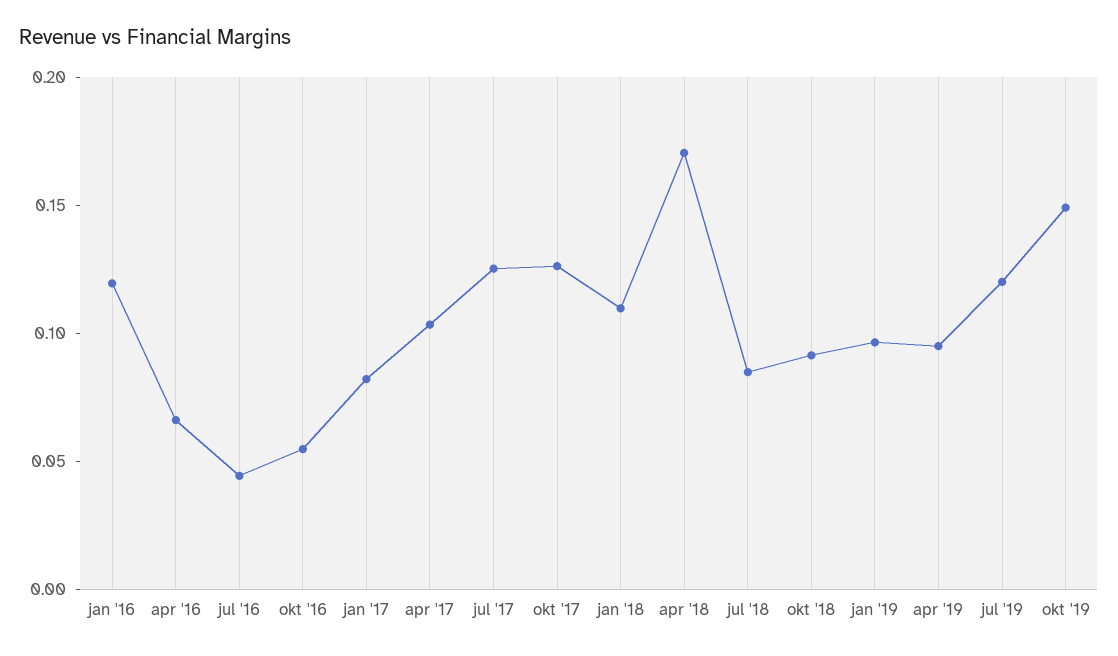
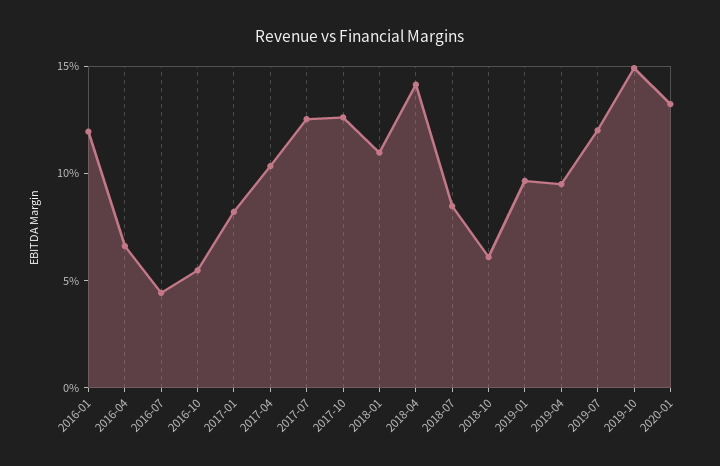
apr '18: 0.17 -> 0.14
okt '18: 0.09 -> 0.06
2020-01: none -> 0.13

